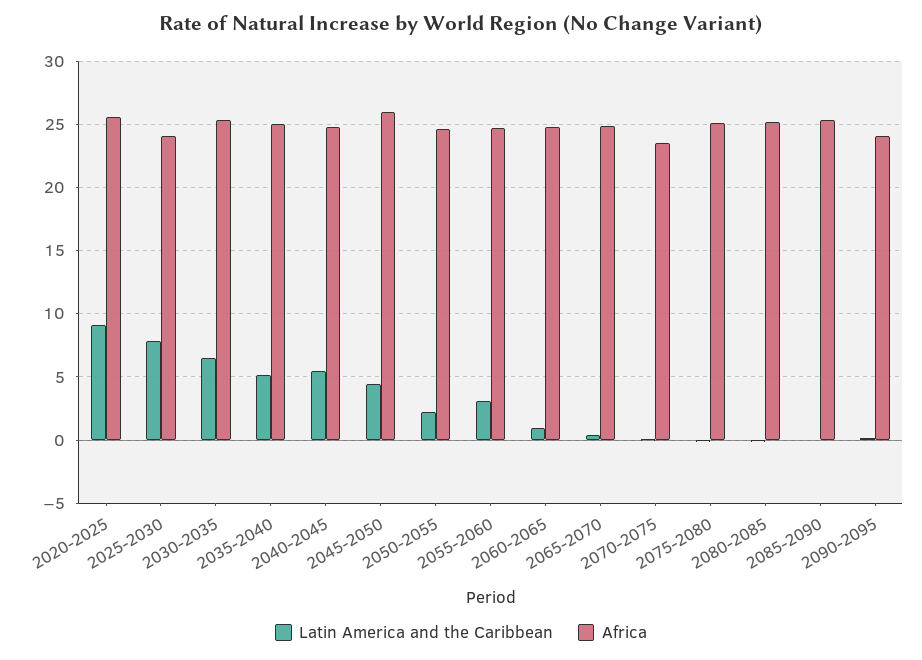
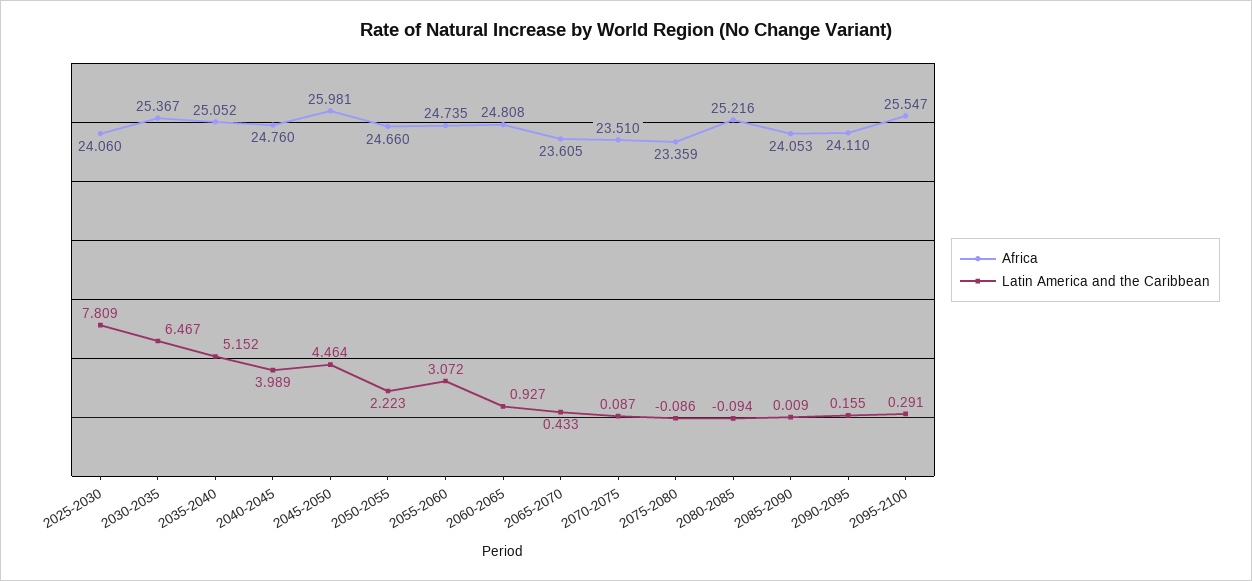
Latin America and the Caribbean, 2020-2025: 9 -> none
Africa, 2020-2025: 25.5 -> none
Latin America and the Caribbean, 2040-2045: 5.5 -> 3.989
Africa, 2065-2070: 25 -> 23.605
Africa, 2075-2080: 25 -> 23.359
Africa, 2085-2090: 25.5 -> 24.053
Africa, 2095-2100: none -> 25.547
Latin America and the Caribbean, 2095-2100: none -> 0.291

